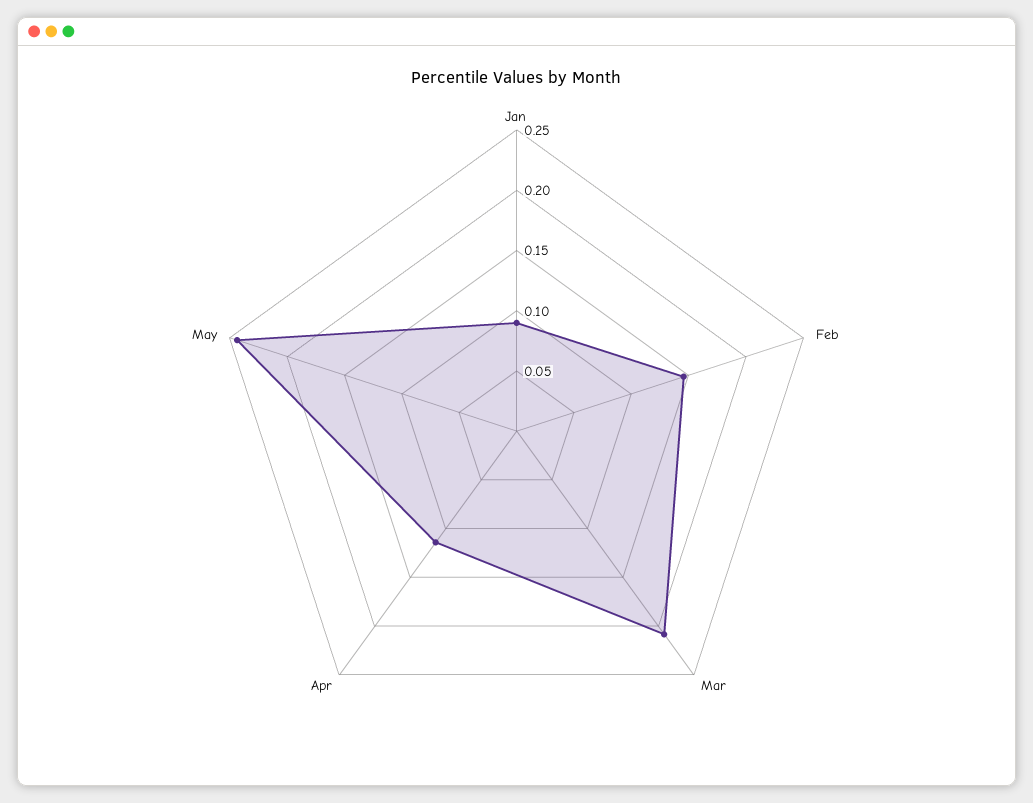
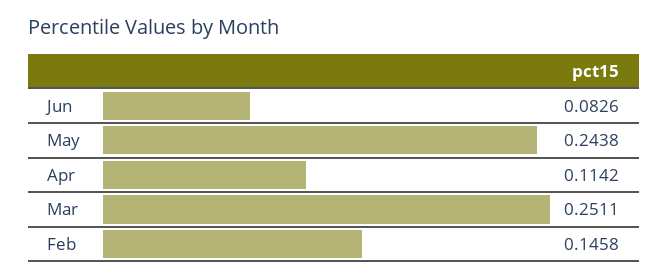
Jan: 0.09 -> none
Mar: 0.21 -> 0.2511
Jun: none -> 0.0826

